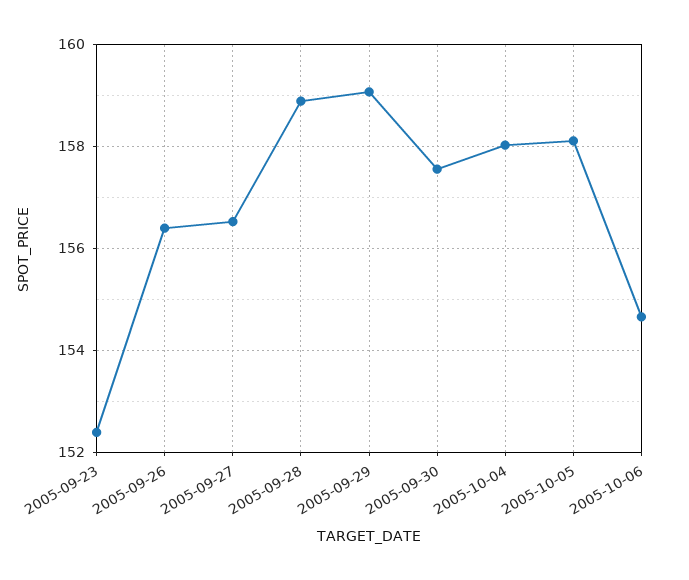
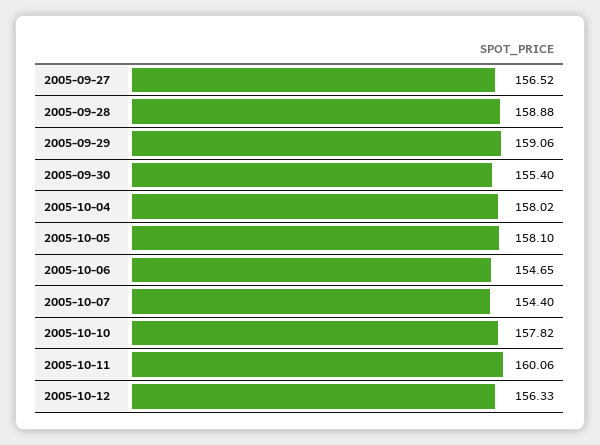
2005-09-23: 152.4 -> none
2005-09-26: 156.4 -> none
2005-09-30: 157.6 -> 155.4
2005-10-07: none -> 154.4
2005-10-10: none -> 157.82
2005-10-11: none -> 160.06
2005-10-12: none -> 156.33

